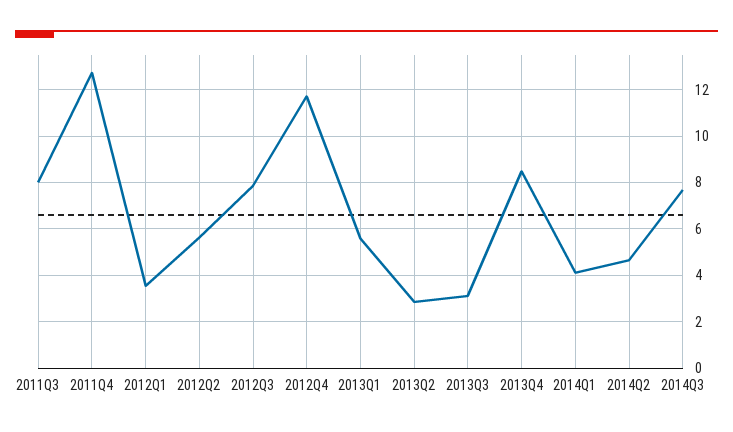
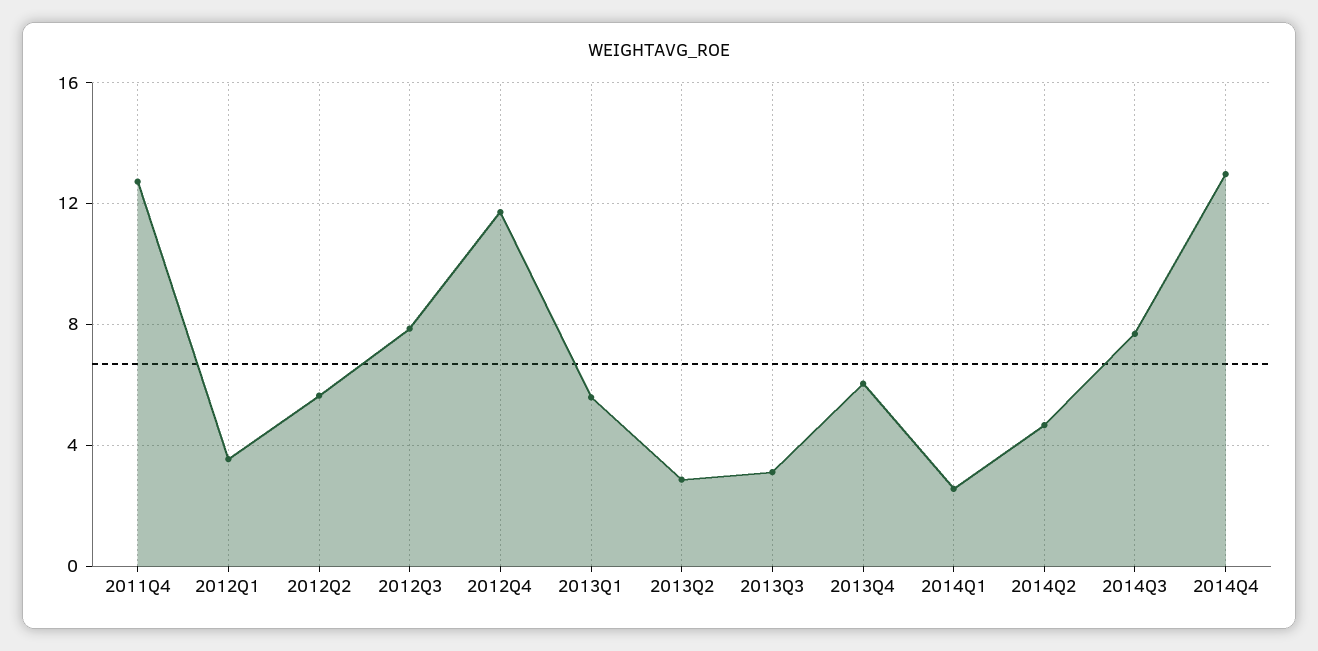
2011Q3: 8 -> none
2013Q4: 8.5 -> 6
2014Q1: 4 -> 2.5
2014Q4: none -> 13

